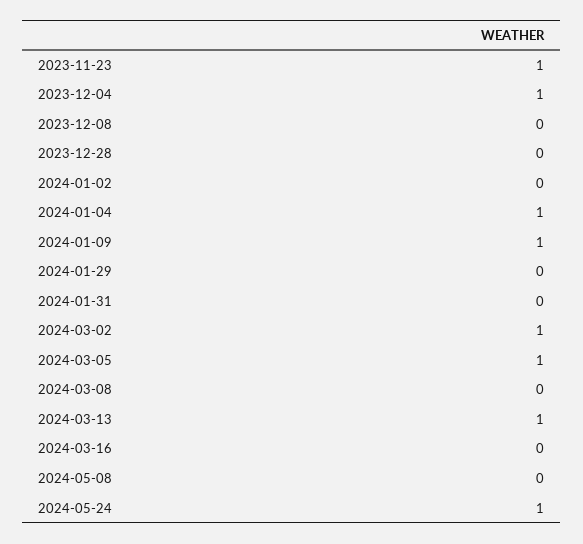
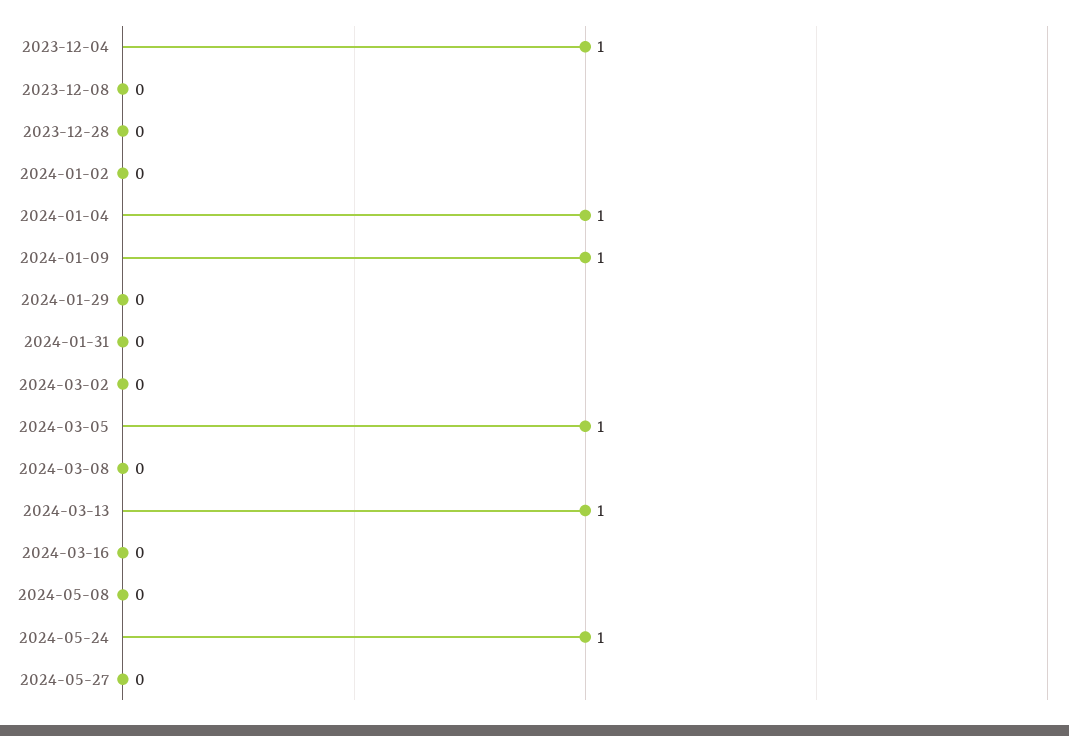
2023-11-23: 1 -> none
2024-03-02: 1 -> 0
2024-05-27: none -> 0

